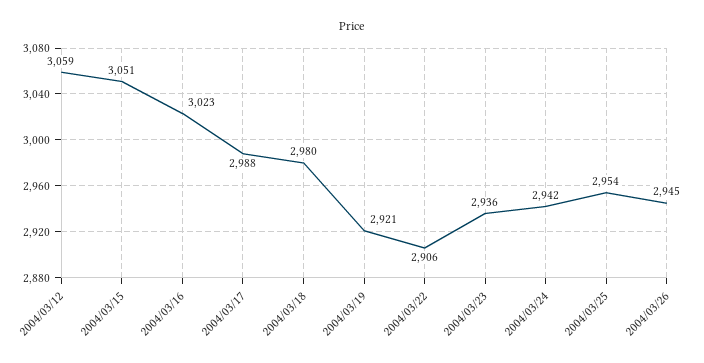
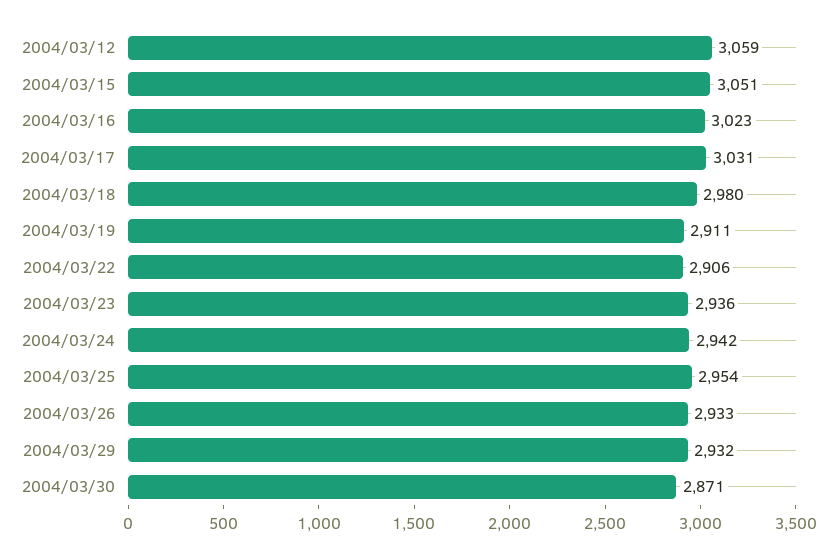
2004/03/17: 2988 -> 3031
2004/03/19: 2921 -> 2911
2004/03/26: 2945 -> 2933
2004/03/29: none -> 2932
2004/03/30: none -> 2871

